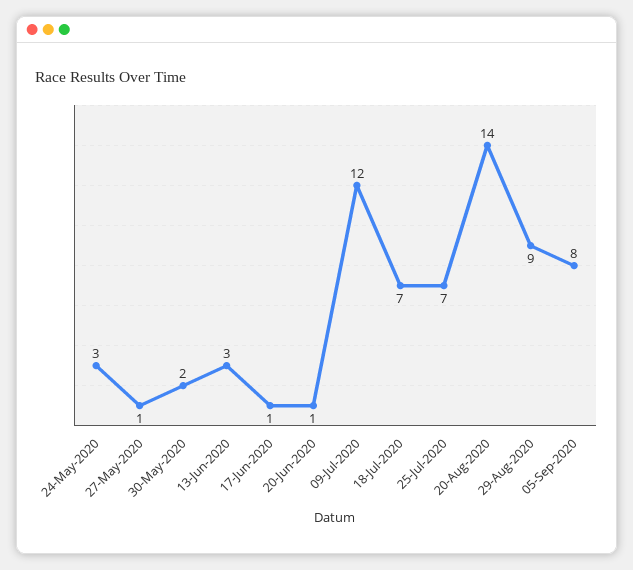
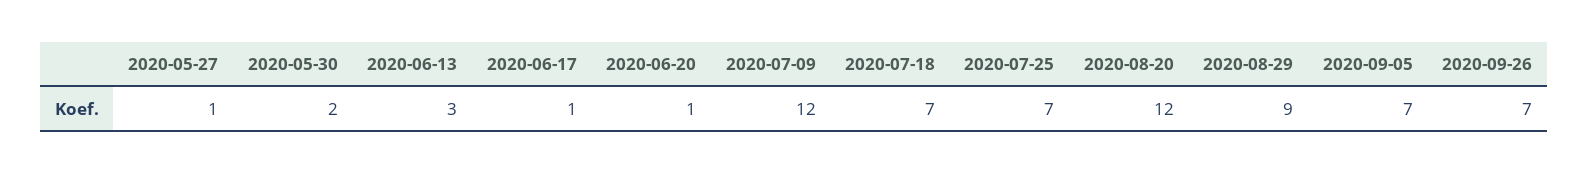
24-May-2020: 3 -> none
20-Aug-2020: 14 -> 12
05-Sep-2020: 8 -> 7
2020-09-26: none -> 7

